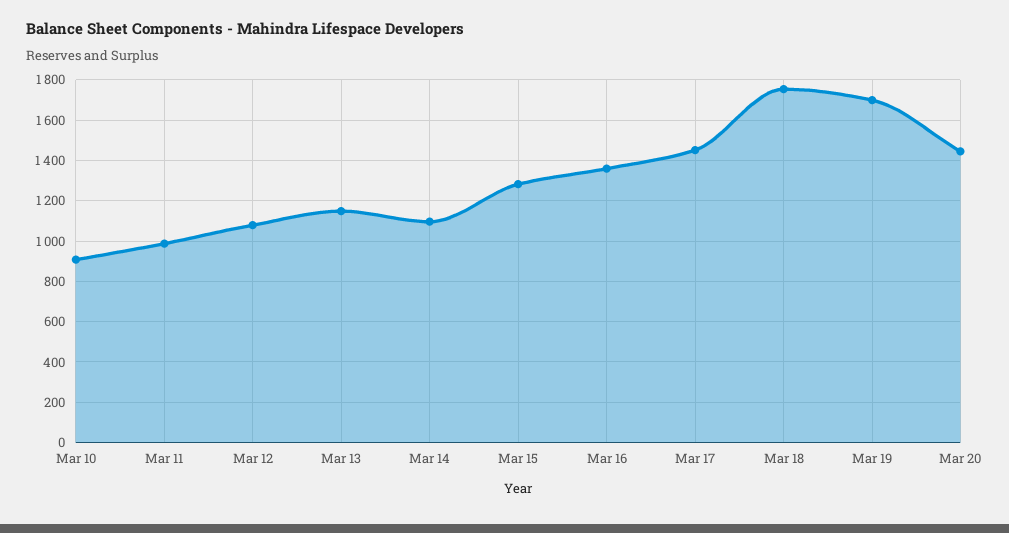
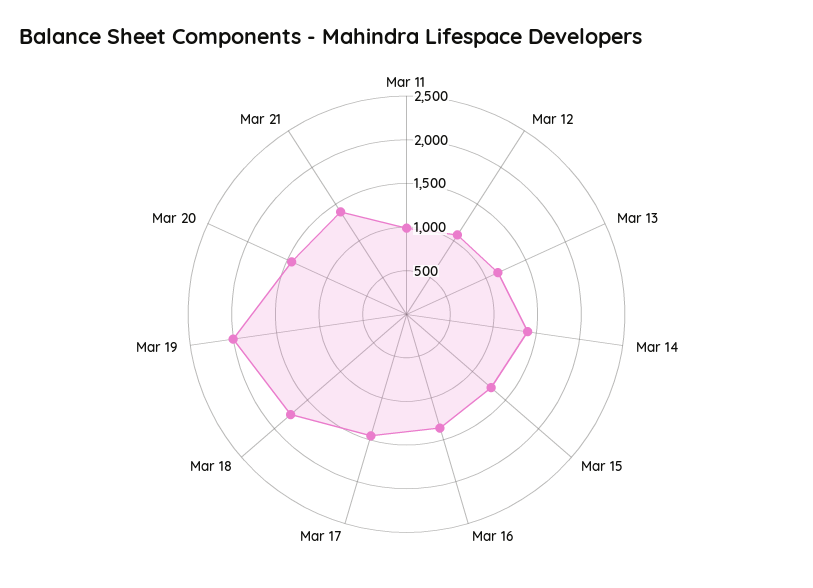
Mar 10: 900 -> none
Mar 14: 1100 -> 1400
Mar 19: 1700 -> 2000
Mar 21: none -> 1400

